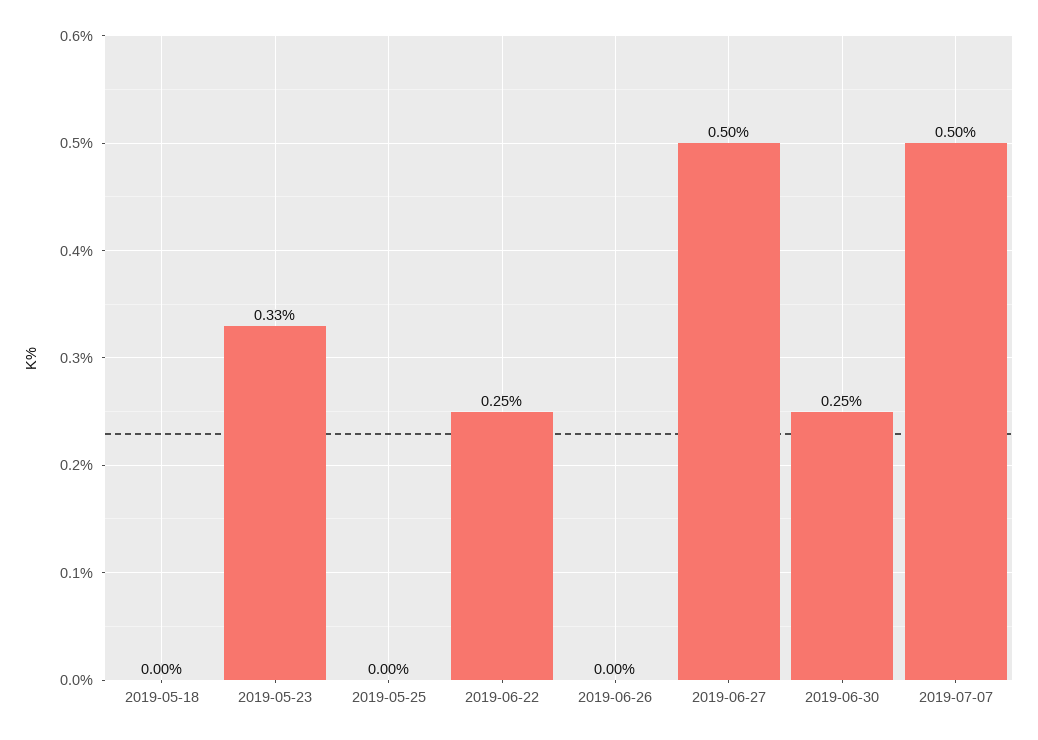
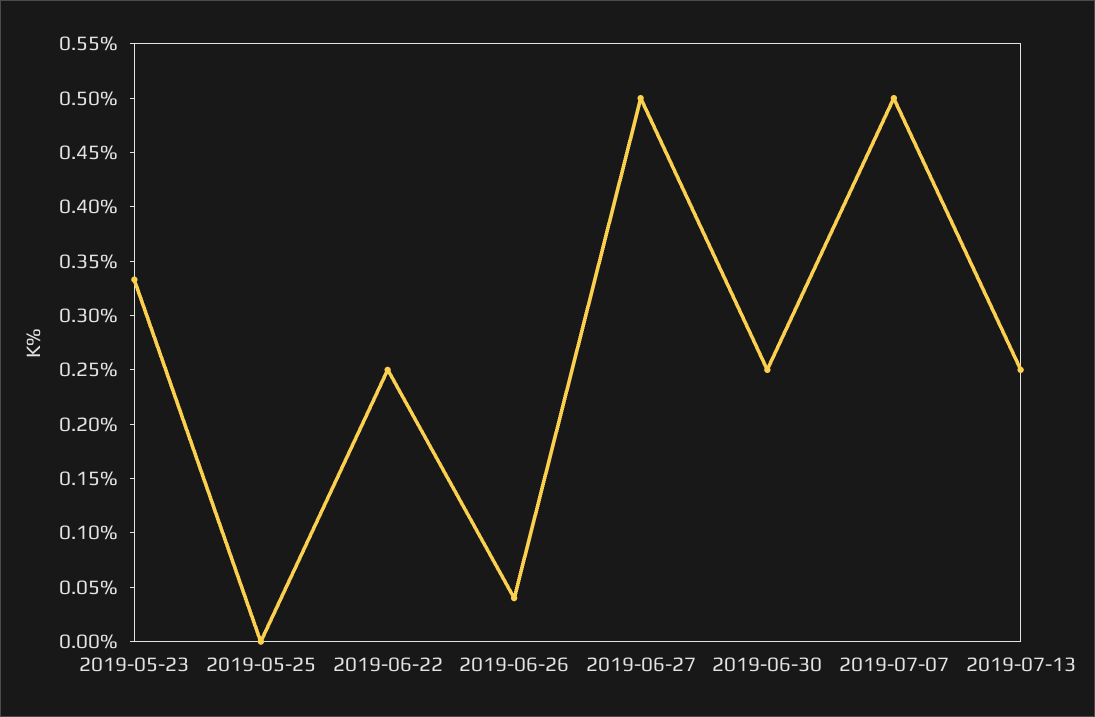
2019-05-18: 0 -> none
2019-06-26: 0 -> 0.04
2019-07-13: none -> 0.25

